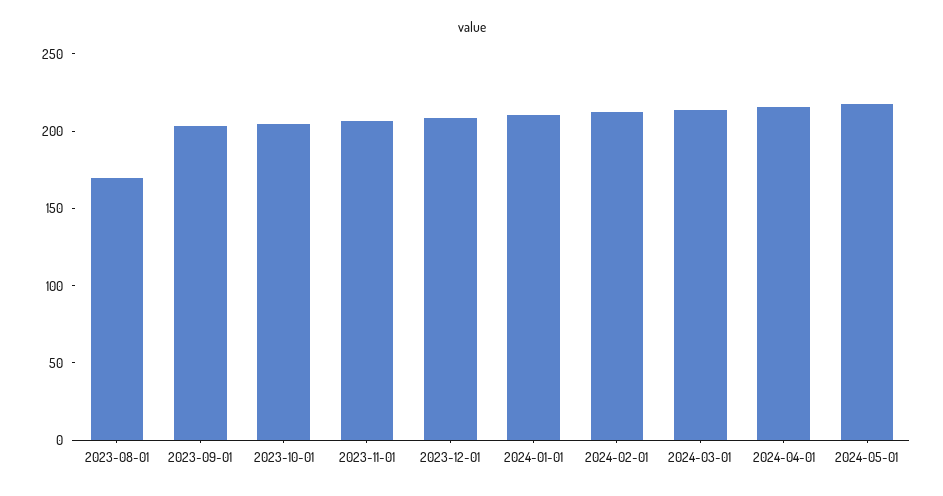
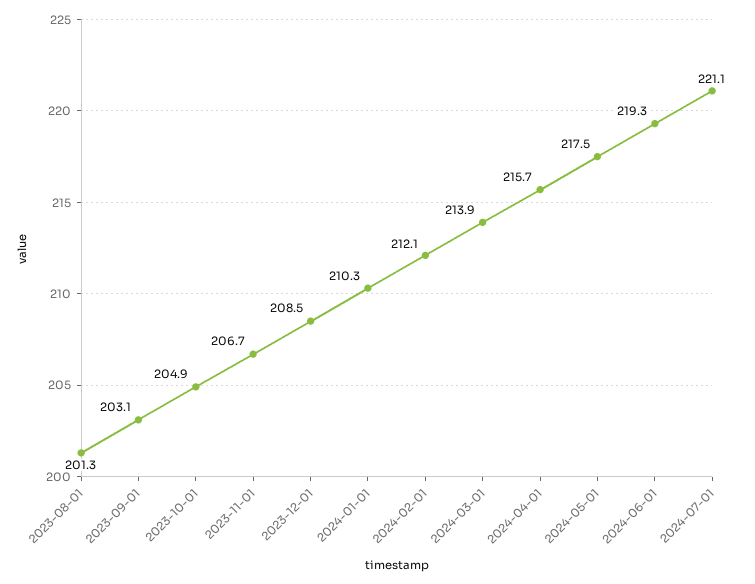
2023-08-01: 170 -> 201.3
2024-06-01: none -> 219.3
2024-07-01: none -> 221.1

